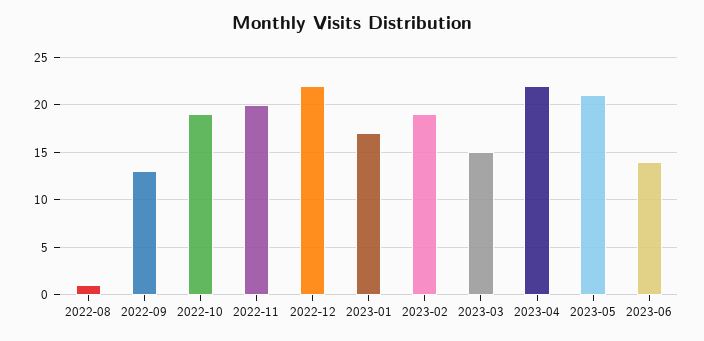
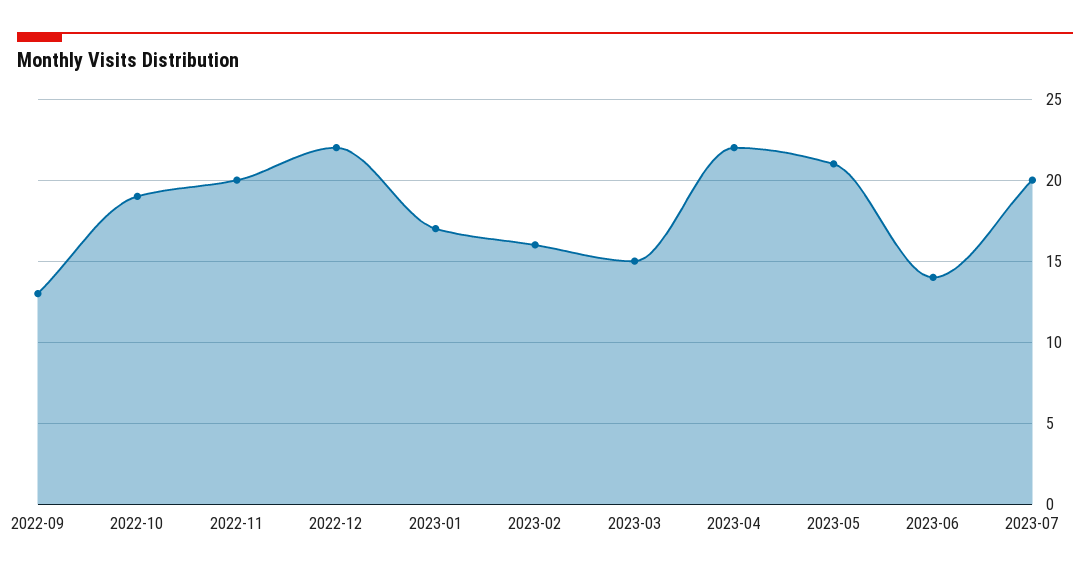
2022-08: 1 -> none
2023-02: 19 -> 16
2023-07: none -> 20

